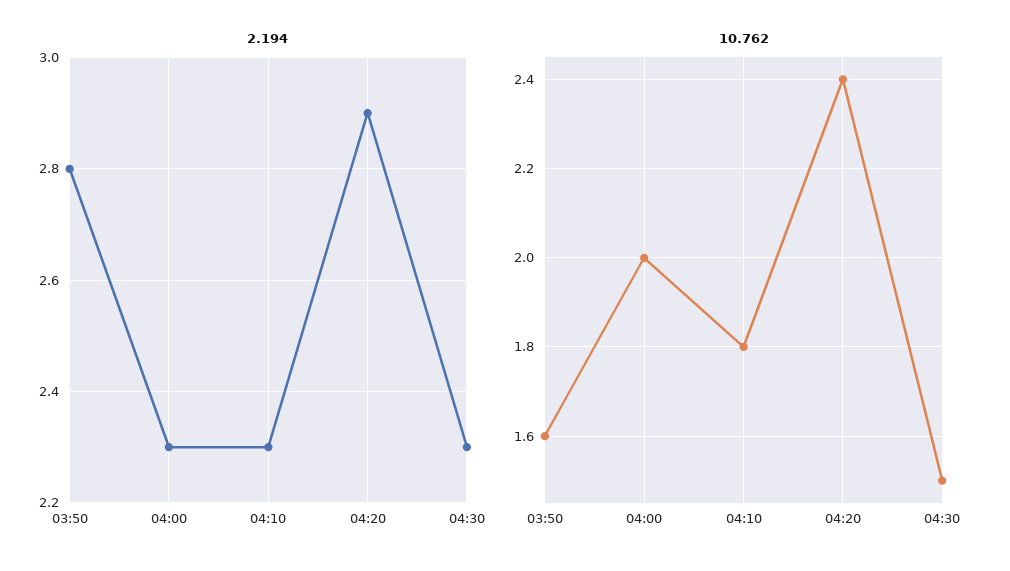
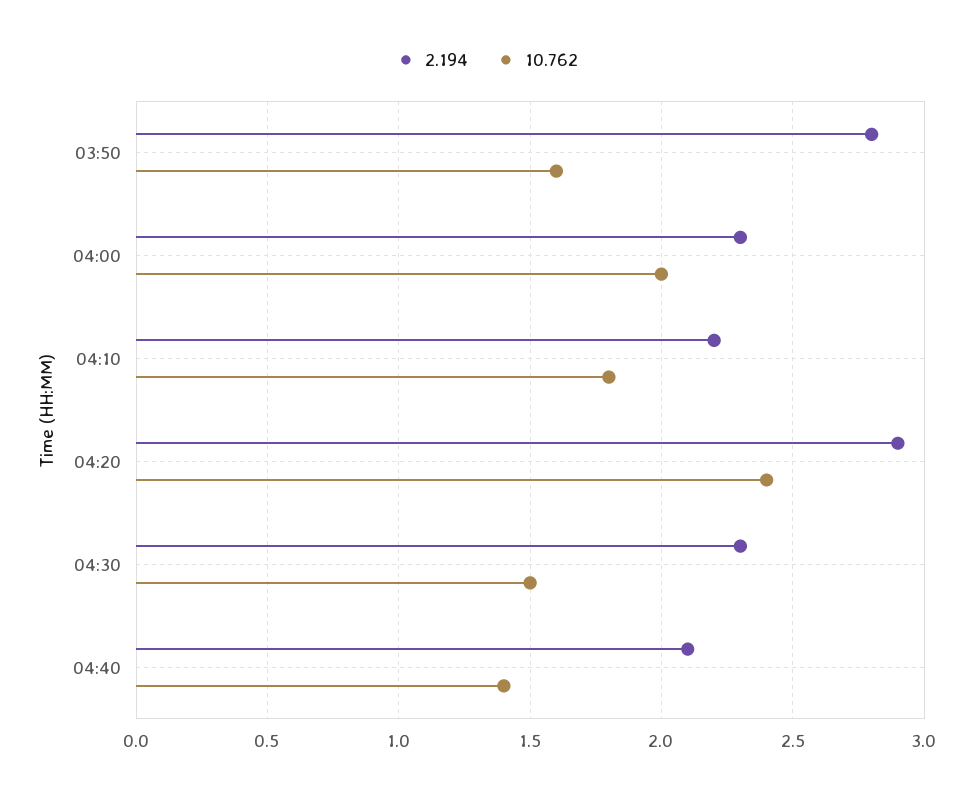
2.194, 04:10: 2.3 -> 2.2
2.194, 04:40: none -> 2.1
10.762, 04:40: none -> 1.4

